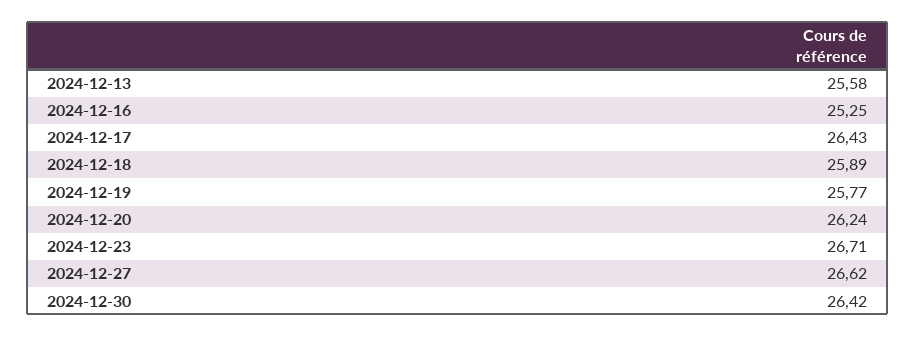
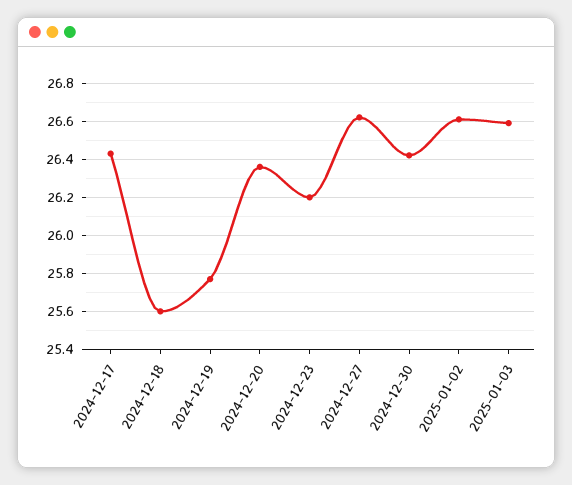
2024-12-13: 25.58 -> none
2024-12-16: 25.25 -> none
2024-12-18: 25.89 -> 25.6
2024-12-20: 26.24 -> 26.35
2024-12-23: 26.71 -> 26.2
2025-01-02: none -> 26.6
2025-01-03: none -> 26.6

